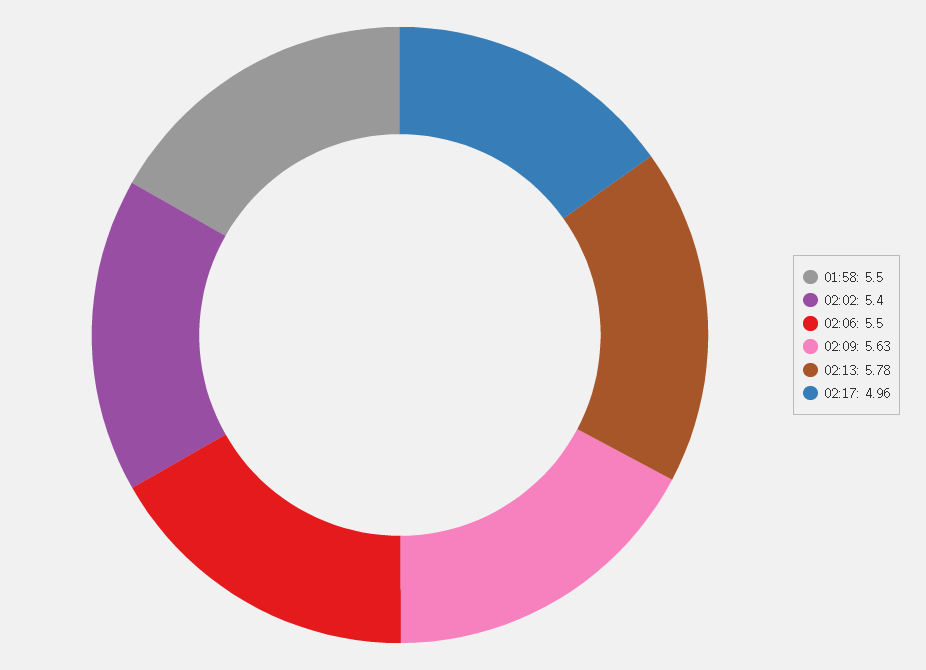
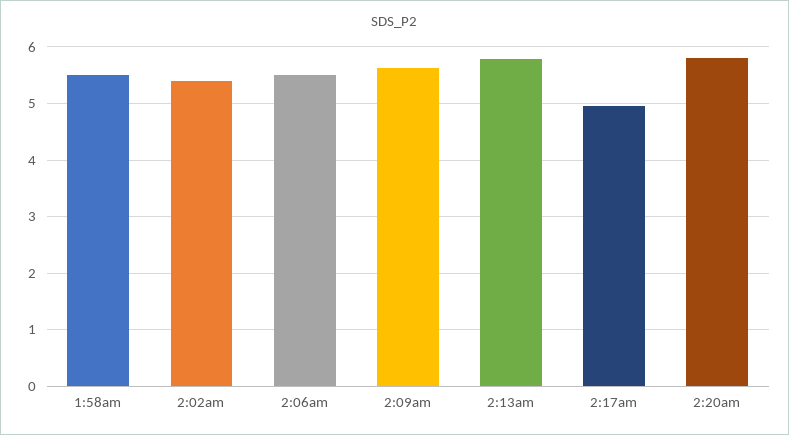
2:20am: none -> 5.8

